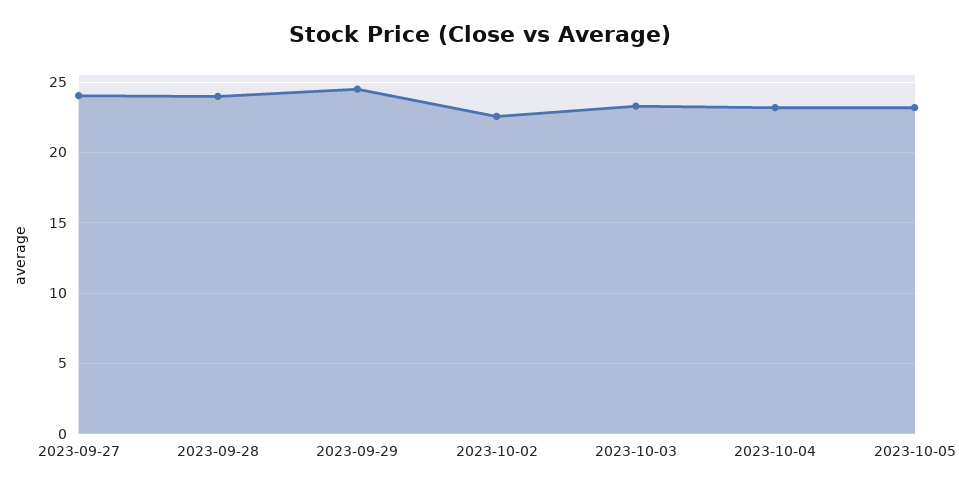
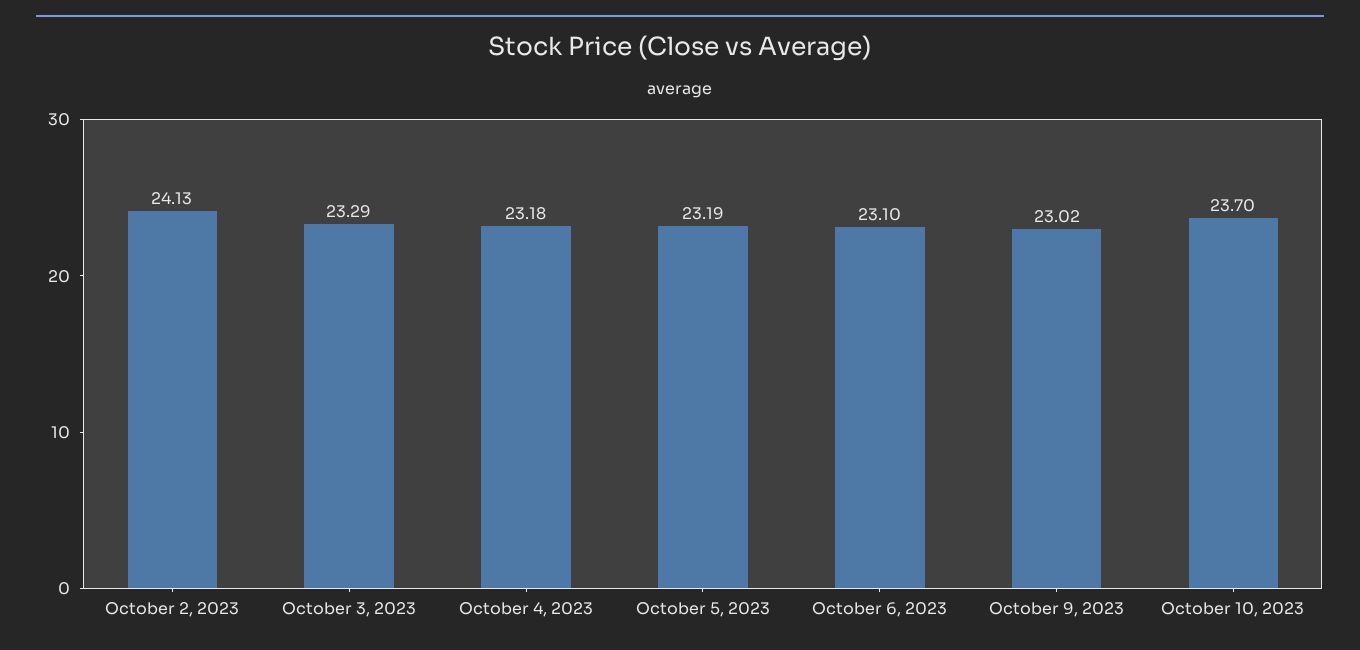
2023-09-27: 24 -> none
2023-09-28: 24 -> none
2023-09-29: 24.5 -> none
2023-10-02: 22.5 -> 24.13
October 6, 2023: none -> 23.1
October 9, 2023: none -> 23.02
October 10, 2023: none -> 23.7

